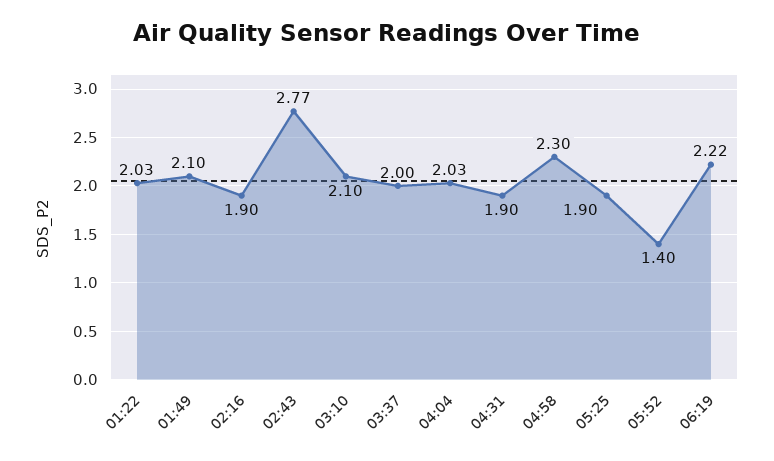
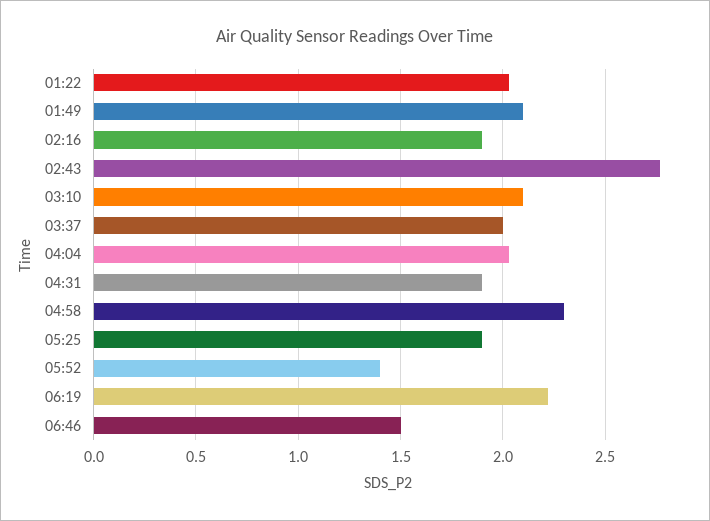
06:46: none -> 1.5

